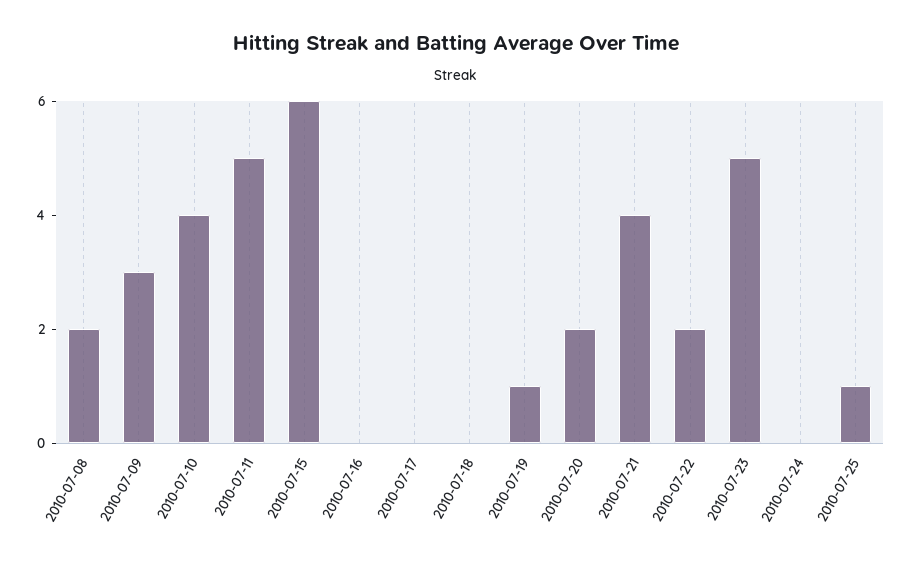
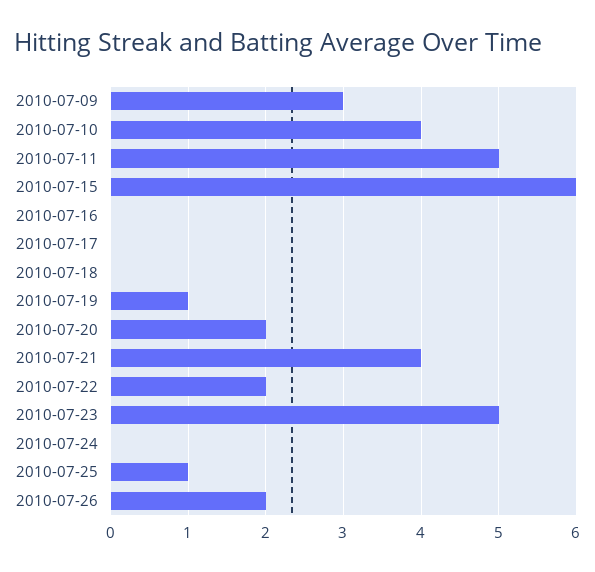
2010-07-08: 2 -> none
2010-07-26: none -> 2

